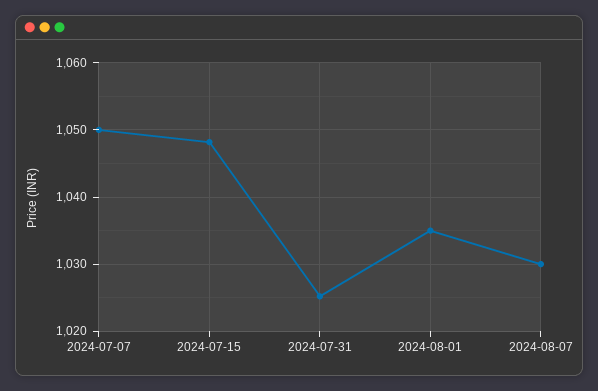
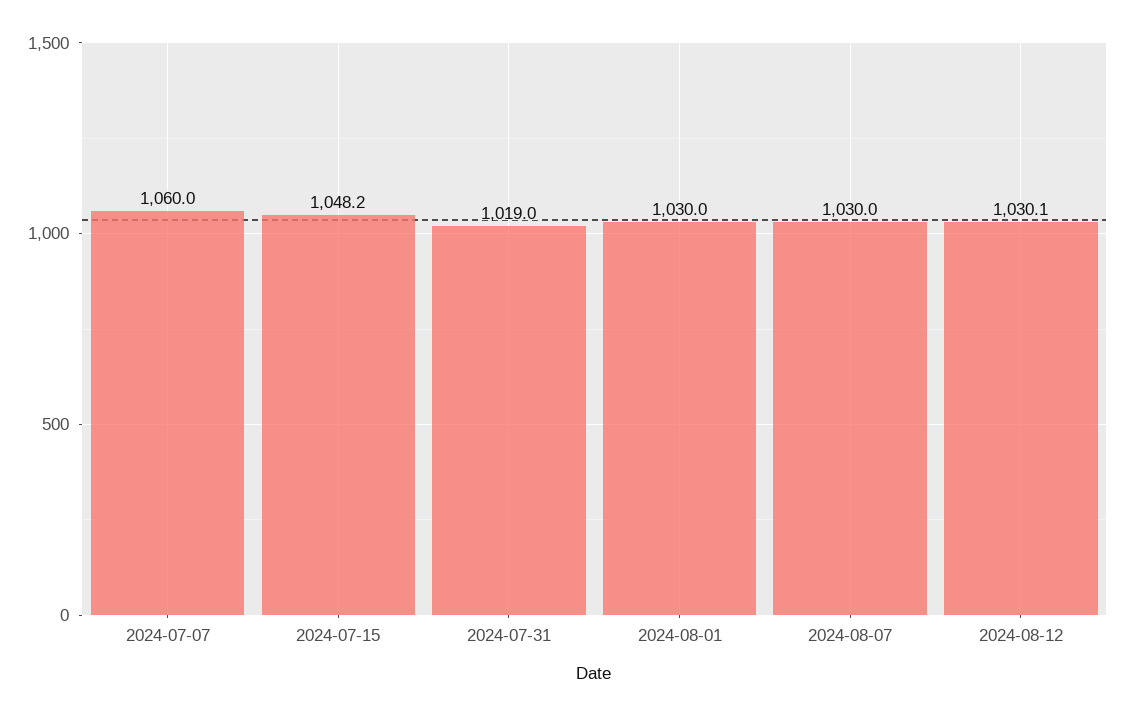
2024-07-07: 1050 -> 1060
2024-07-31: 1025 -> 1019
2024-08-01: 1035 -> 1030
2024-08-12: none -> 1030.1

